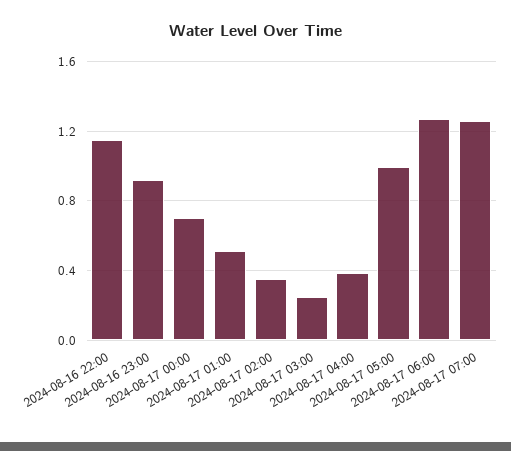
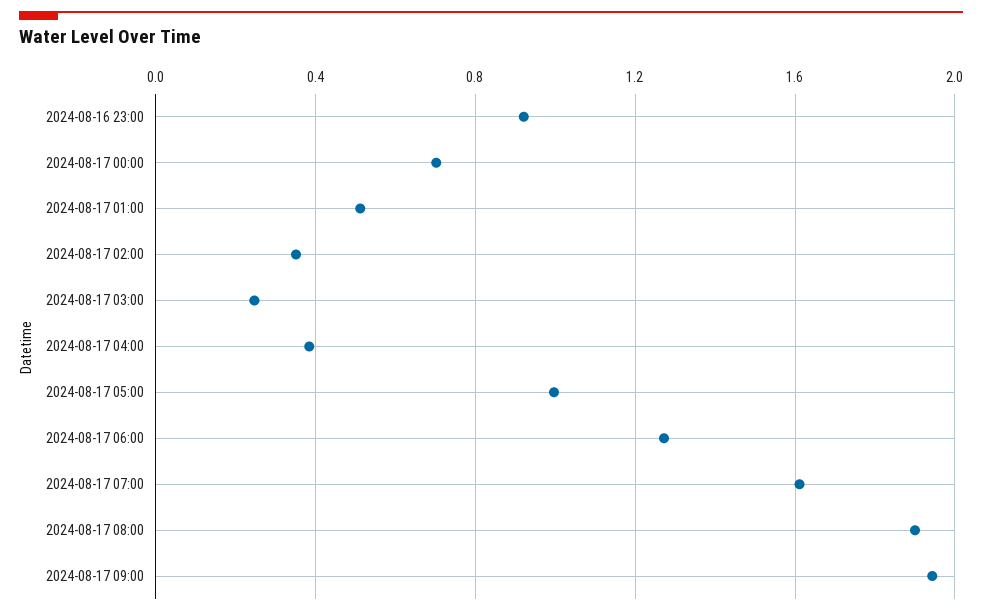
2024-08-16 22:00: 1.15 -> none
2024-08-17 07:00: 1.25 -> 1.6
2024-08-17 08:00: none -> 1.9
2024-08-17 09:00: none -> 1.95

